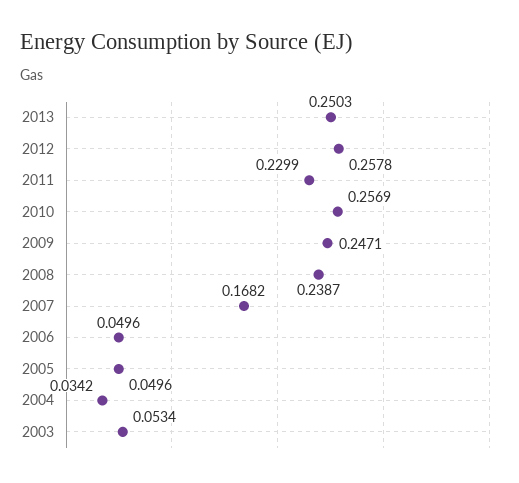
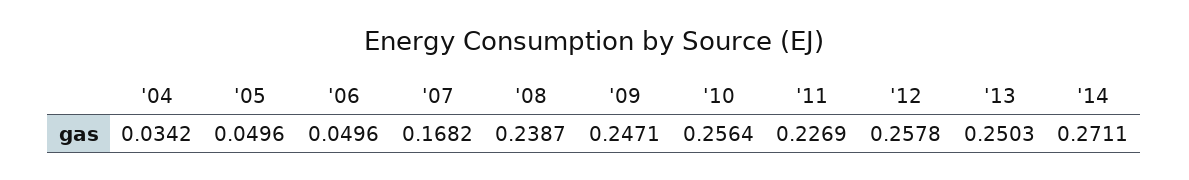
2011: 0.2299 -> 0.2269
2010: 0.2569 -> 0.2564
2003: 0.0534 -> none
'14: none -> 0.2711

